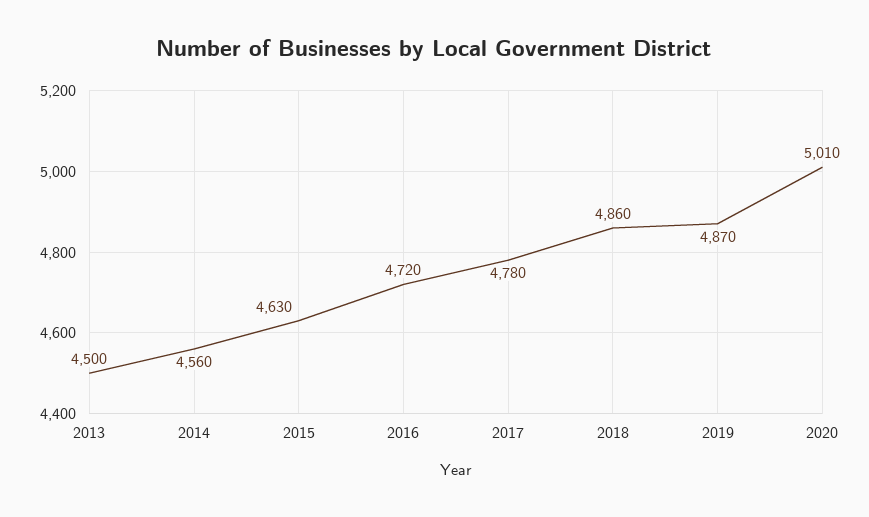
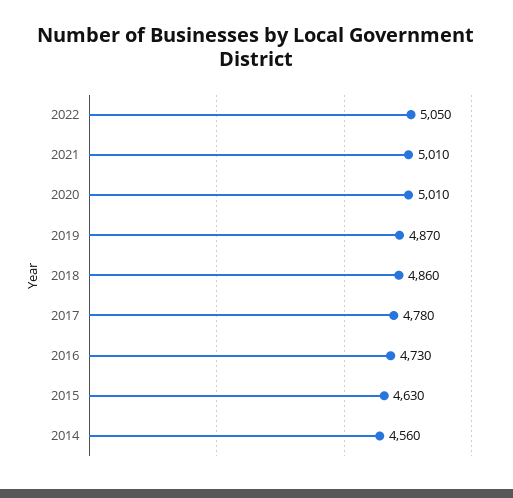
2013: 4500 -> none
2016: 4720 -> 4730
2022: none -> 5050
2021: none -> 5010

